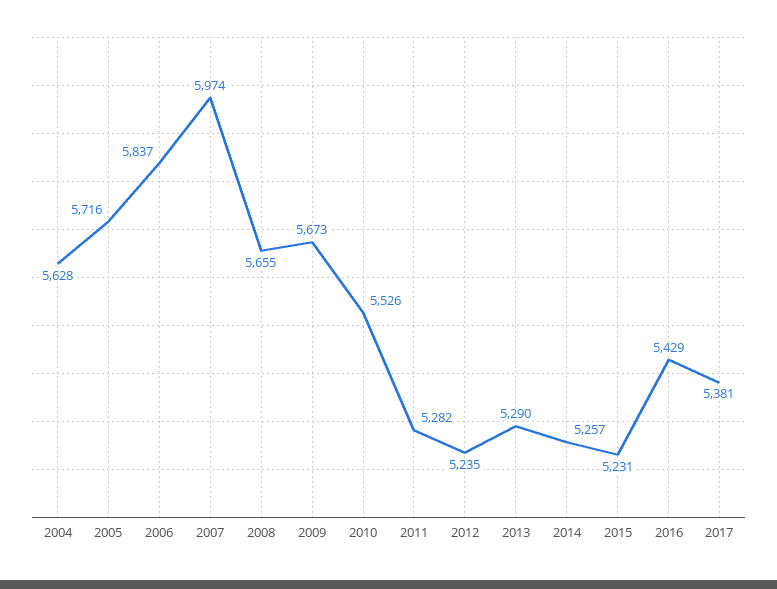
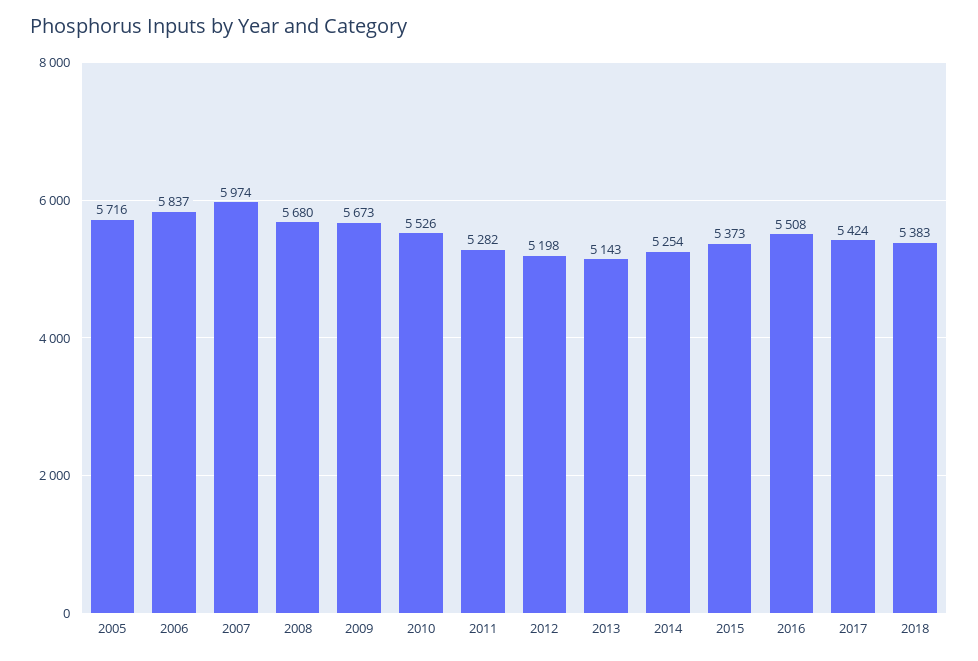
2004: 5628 -> none
2008: 5655 -> 5680
2012: 5235 -> 5198
2013: 5290 -> 5143
2014: 5257 -> 5254
2015: 5231 -> 5373
2016: 5429 -> 5508
2017: 5381 -> 5424
2018: none -> 5383

